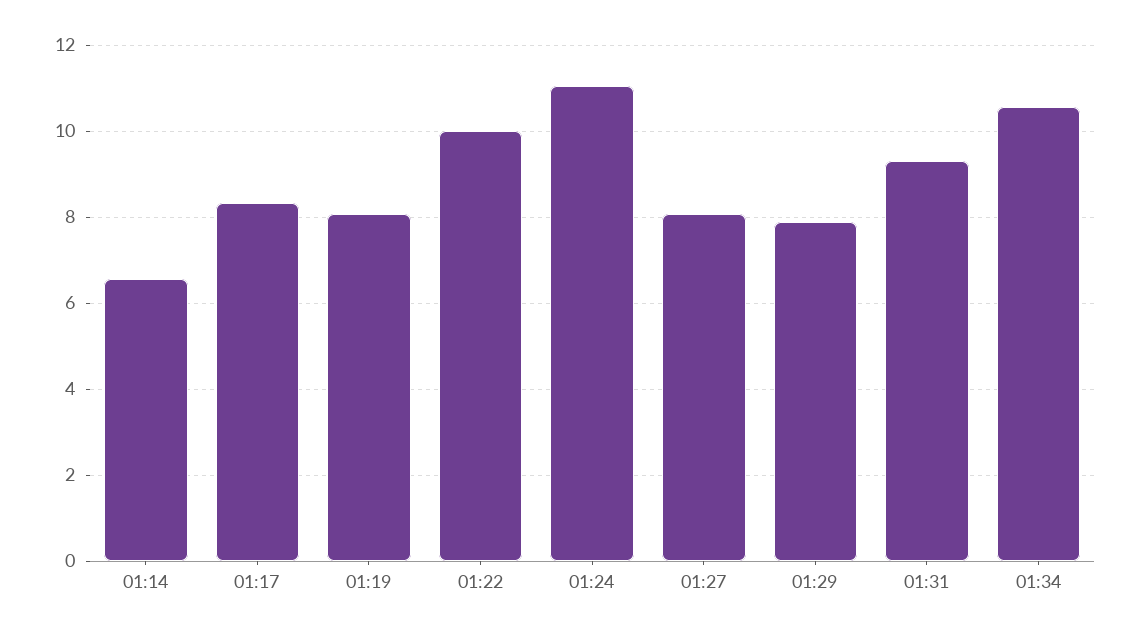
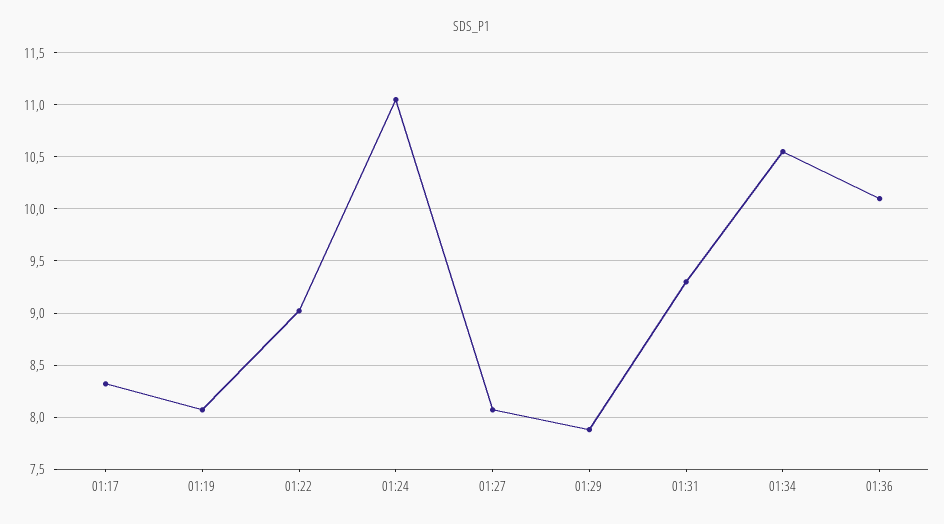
01:14: 6.6 -> none
01:22: 10 -> 9
01:36: none -> 10.1

